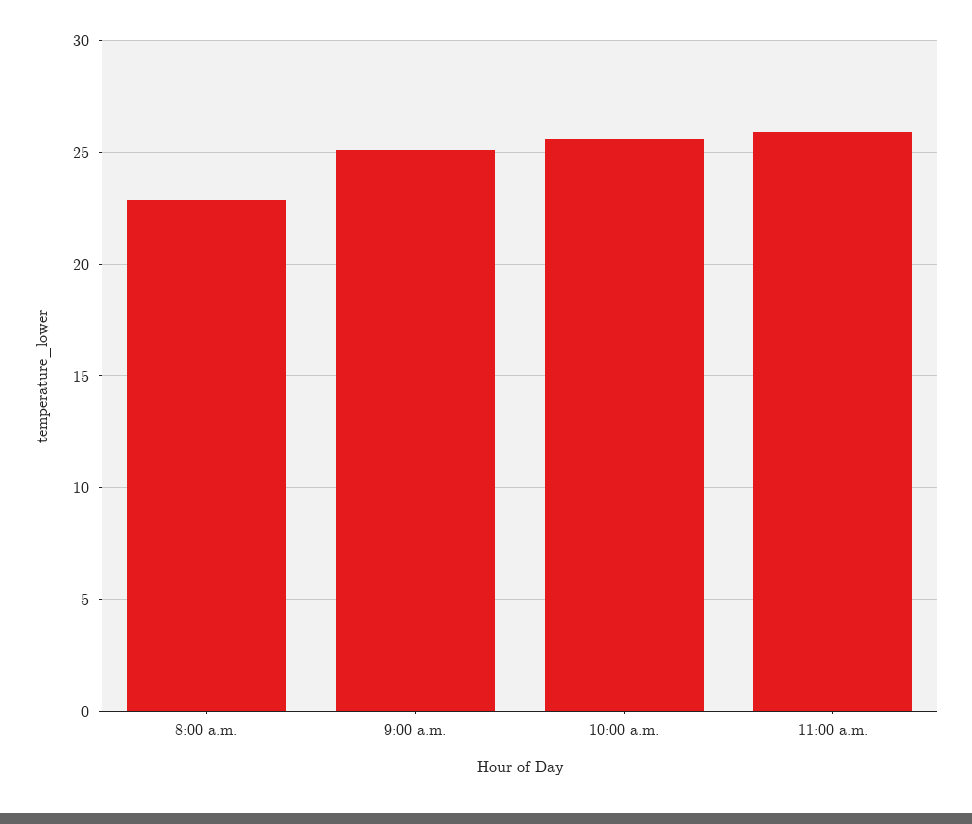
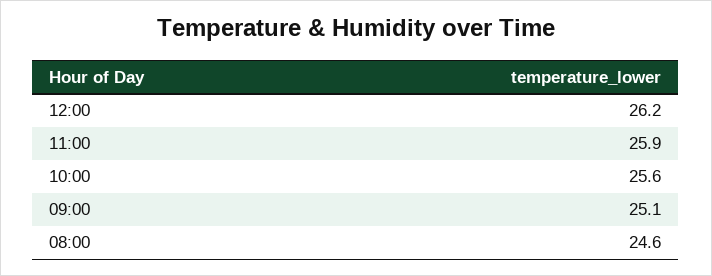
8:00 a.m.: 23 -> 24.6
12:00: none -> 26.2

